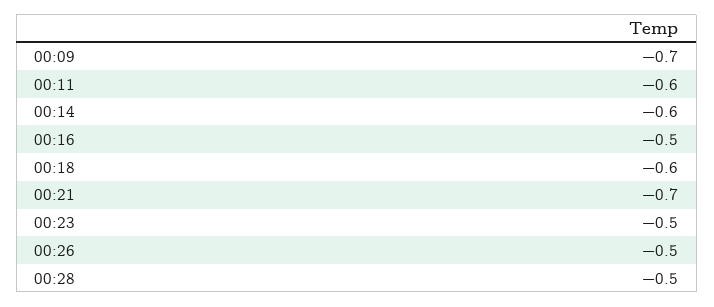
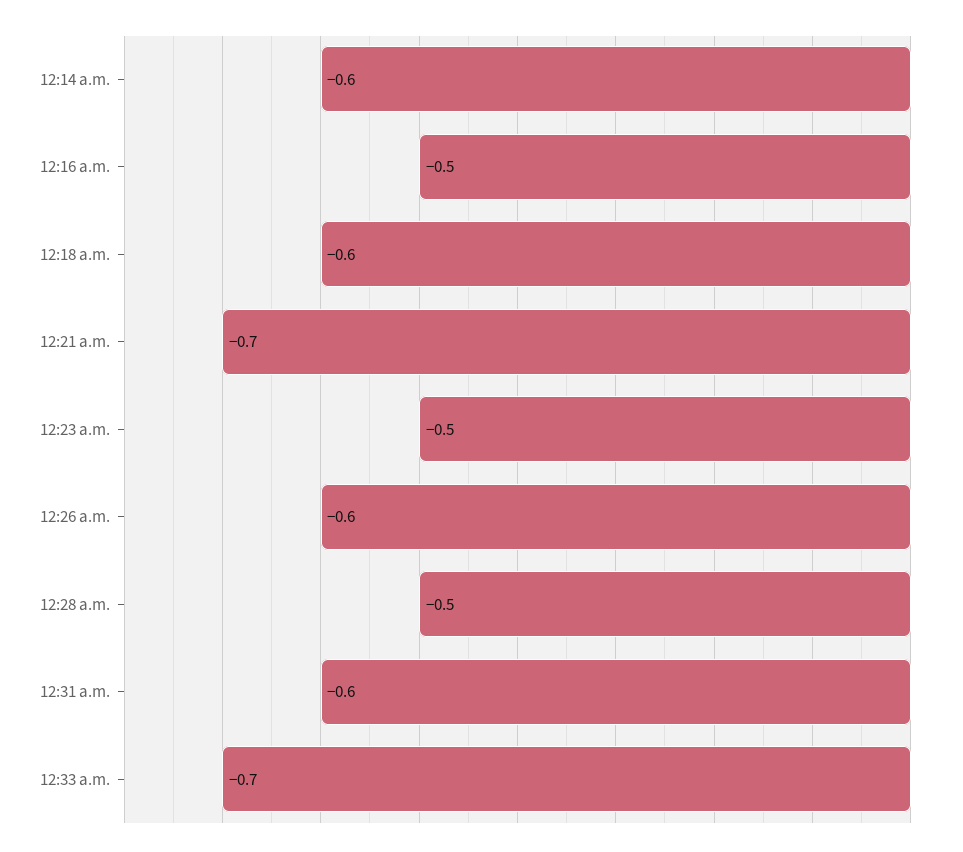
00:09: -0.7 -> none
00:11: -0.6 -> none
00:26: -0.5 -> -0.6
12:31 a.m.: none -> -0.6
12:33 a.m.: none -> -0.7

